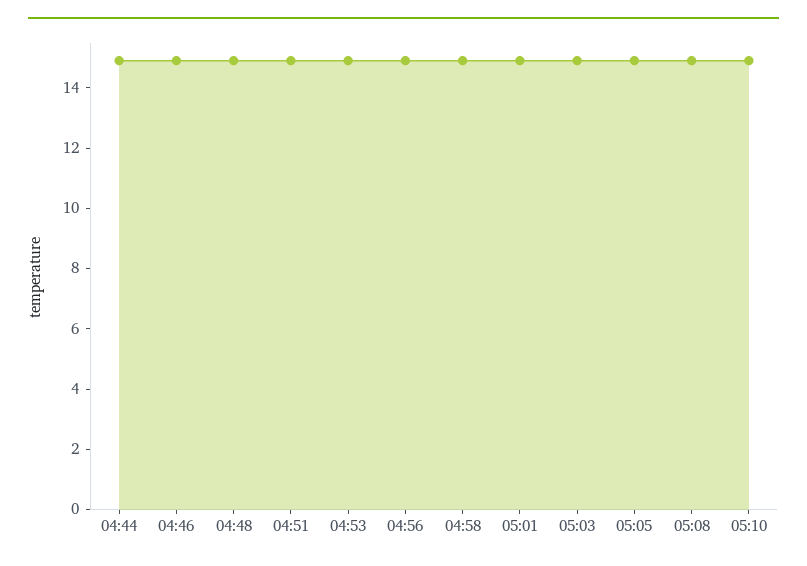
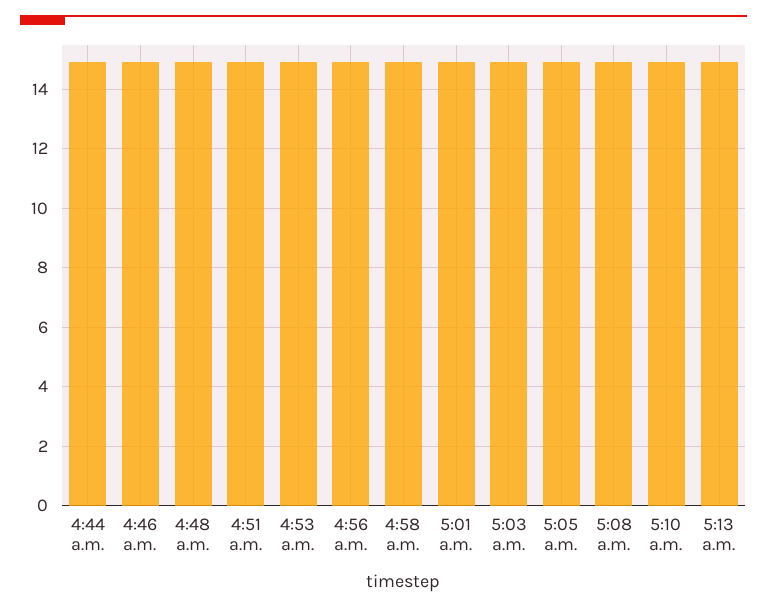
5:13 a.m.: none -> 15

